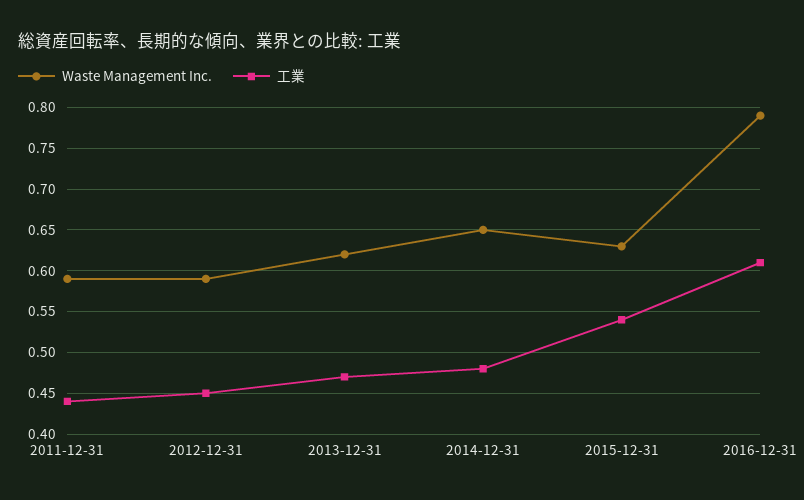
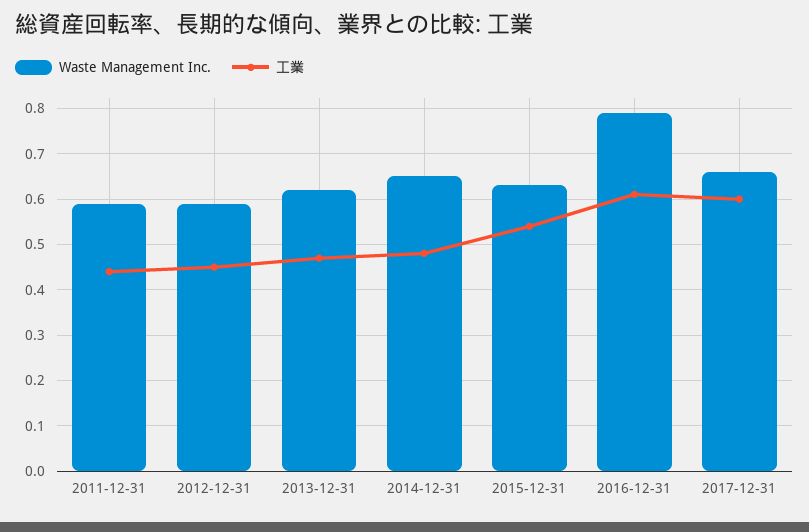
Waste Management Inc., 2017-12-31: none -> 0.65
工業, 2017-12-31: none -> 0.6

